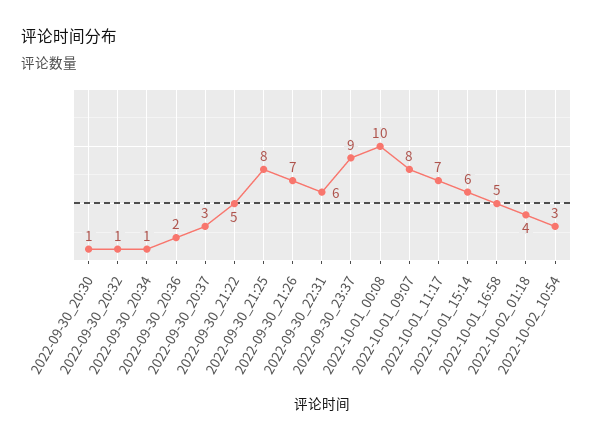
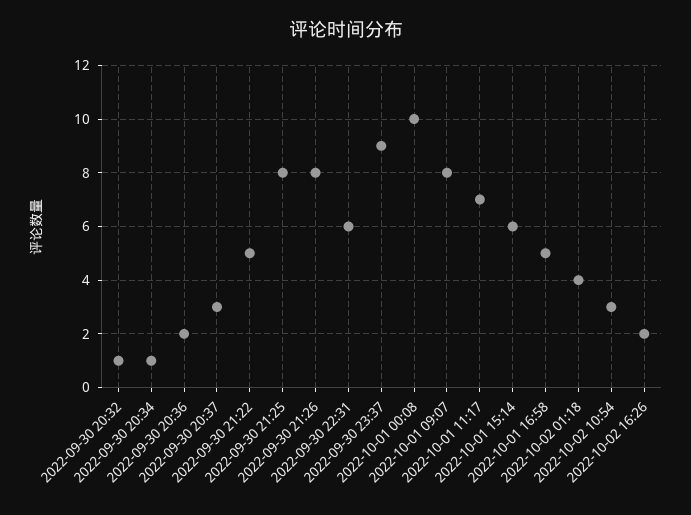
2022-09-30_20:30: 1 -> none
2022-09-30_21:26: 7 -> 8
2022-10-02 16:26: none -> 2

